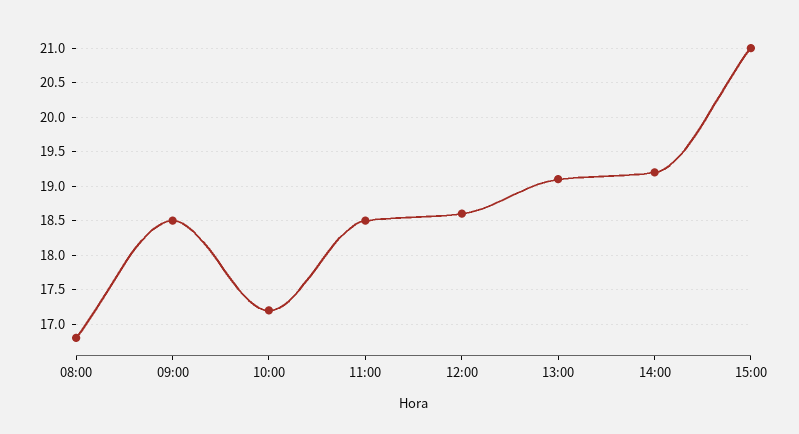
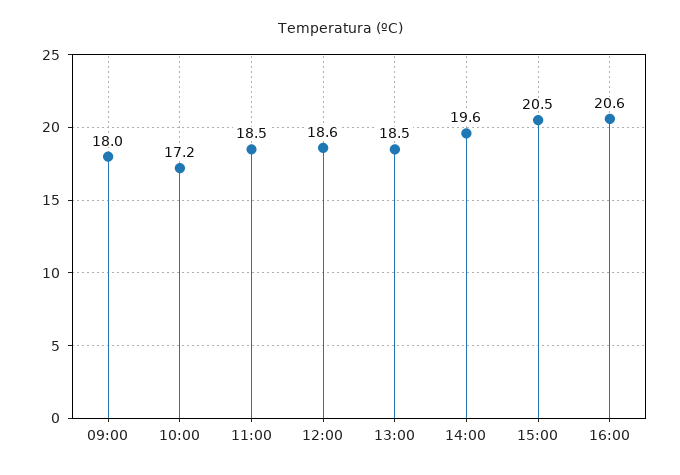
08:00: 16.8 -> none
09:00: 18.5 -> 18
13:00: 19.1 -> 18.5
14:00: 19.2 -> 19.6
15:00: 21 -> 20.5
16:00: none -> 20.6

